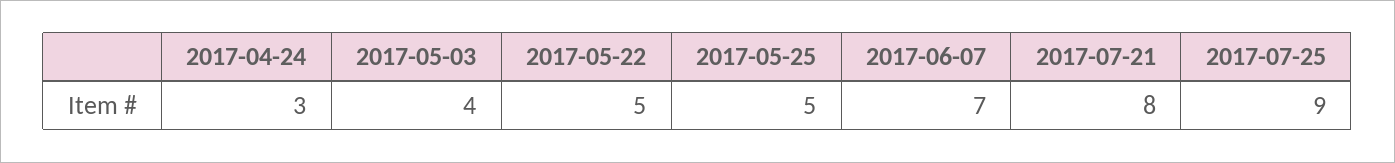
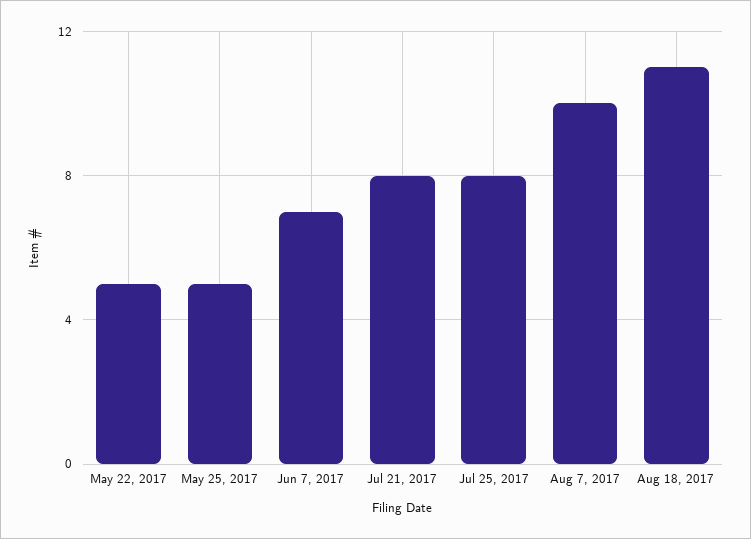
2017-04-24: 3 -> none
2017-05-03: 4 -> none
2017-07-25: 9 -> 8
Aug 7, 2017: none -> 10
Aug 18, 2017: none -> 11

